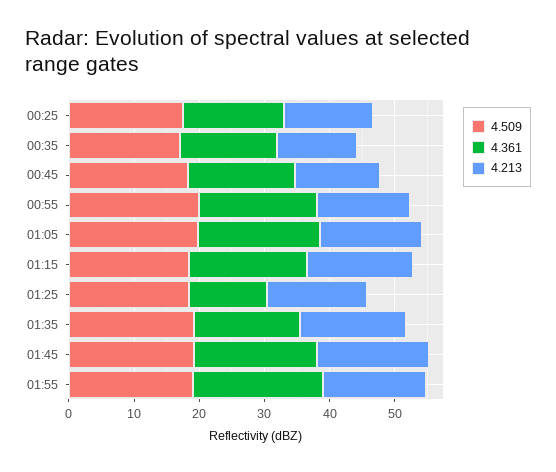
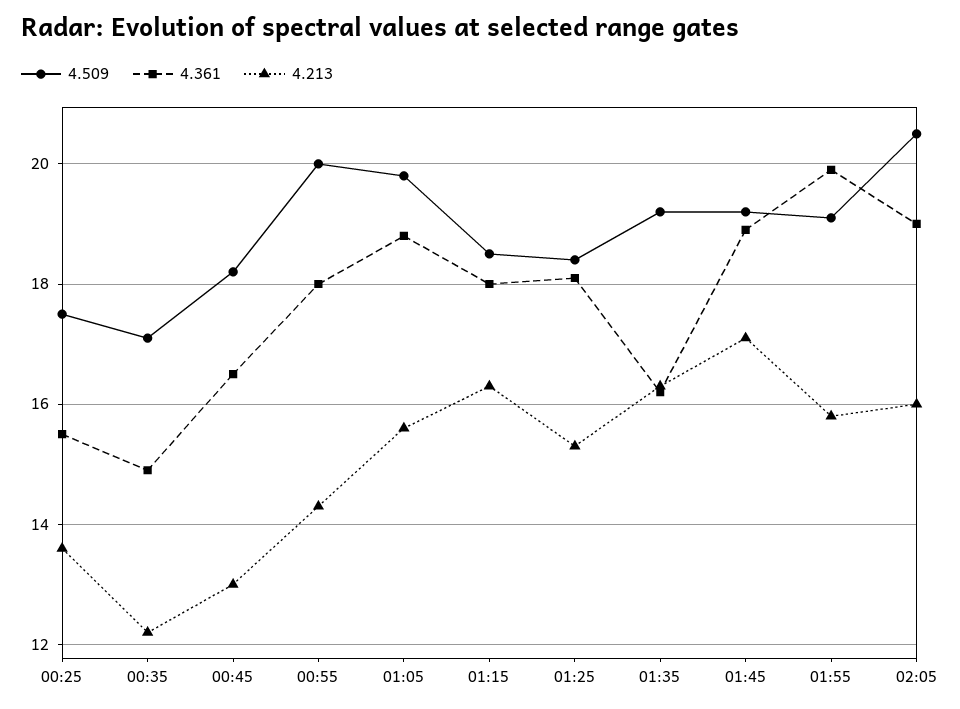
4.361, 01:25: 12 -> 18
4.509, 02:05: none -> 20.5
4.361, 02:05: none -> 19
4.213, 02:05: none -> 16

